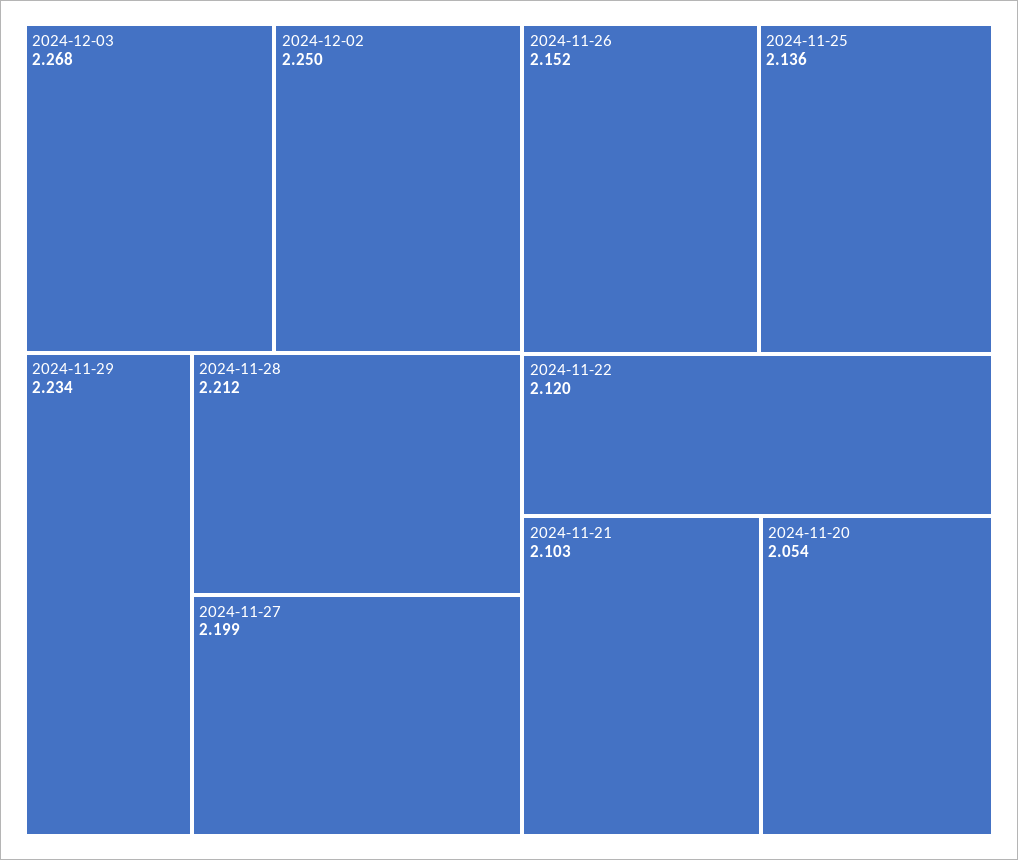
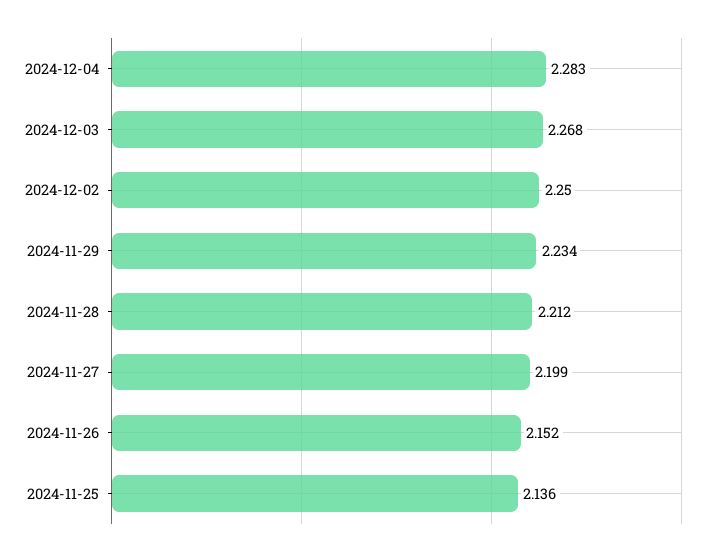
2024-11-22: 2.12 -> none
2024-11-21: 2.103 -> none
2024-11-20: 2.054 -> none
2024-12-04: none -> 2.283

